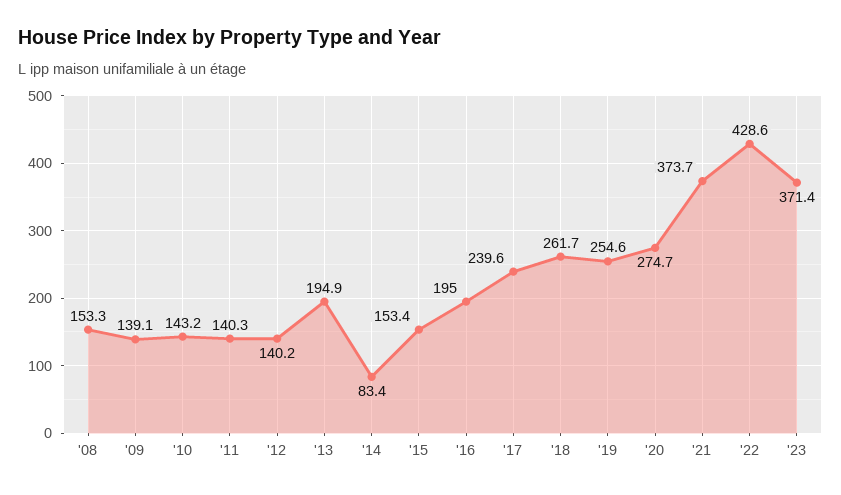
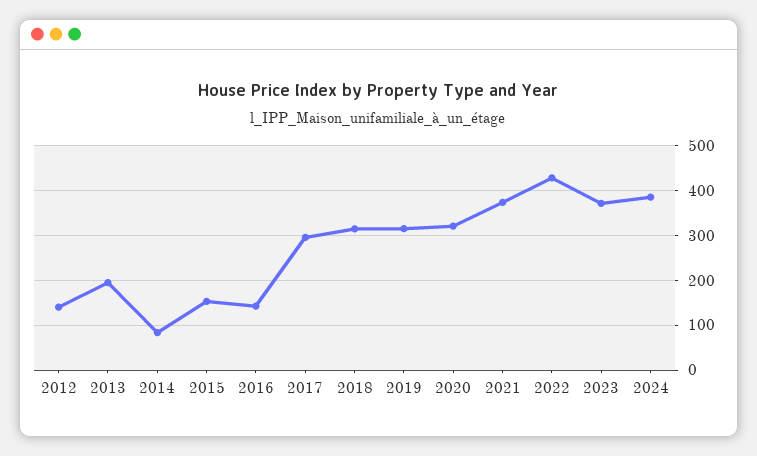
'08: 153.3 -> none
'09: 139.1 -> none
'10: 143.2 -> none
'11: 140.3 -> none
'16: 195 -> 140
'17: 239.6 -> 300
'18: 261.7 -> 320
'19: 254.6 -> 320
'20: 274.7 -> 320
2024: none -> 380

